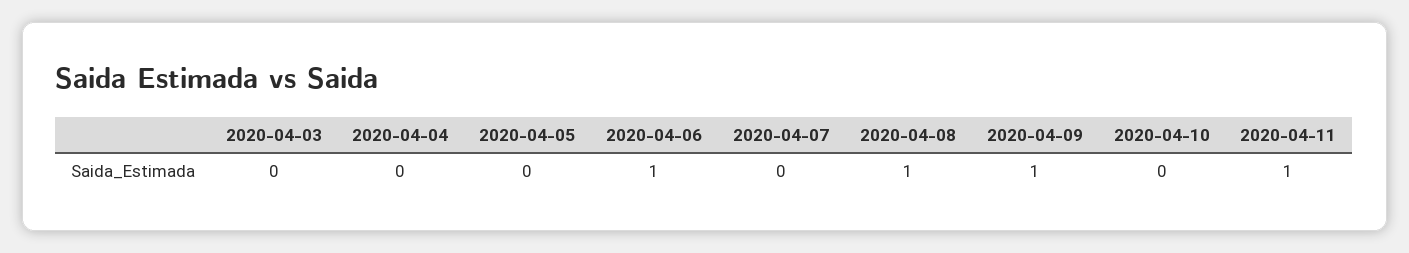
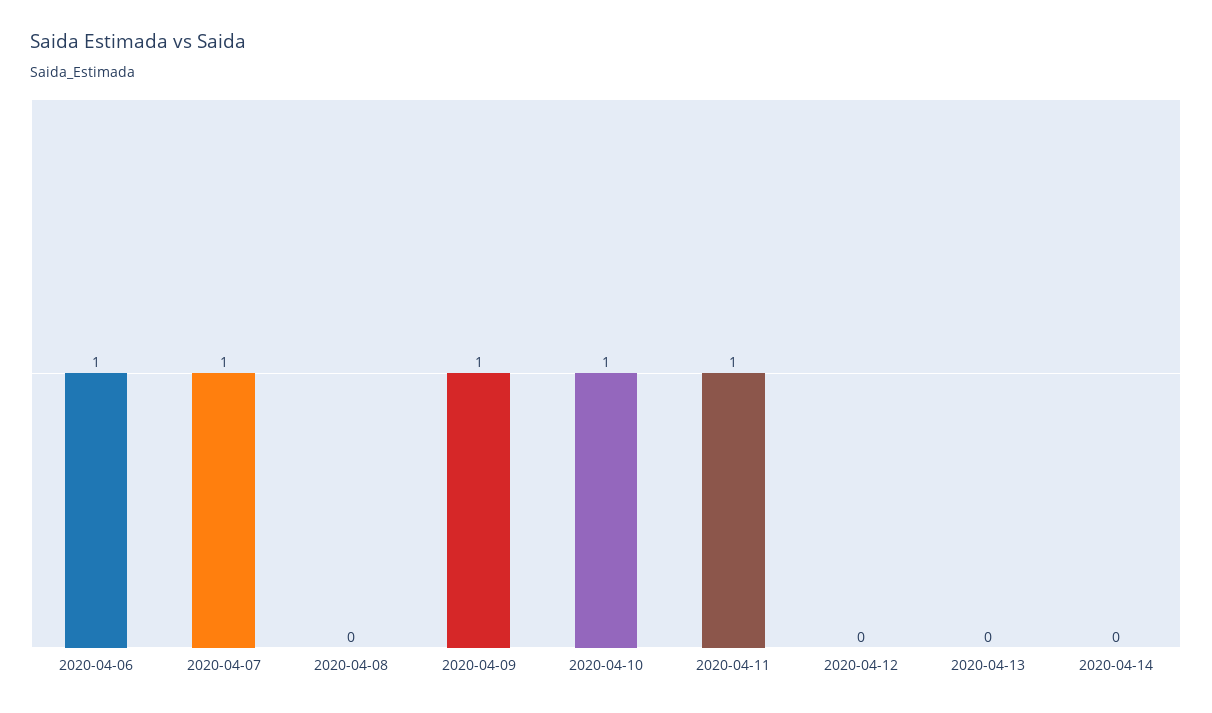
2020-04-03: 0 -> none
2020-04-04: 0 -> none
2020-04-05: 0 -> none
2020-04-07: 0 -> 1
2020-04-08: 1 -> 0
2020-04-10: 0 -> 1
2020-04-12: none -> 0
2020-04-13: none -> 0
2020-04-14: none -> 0

